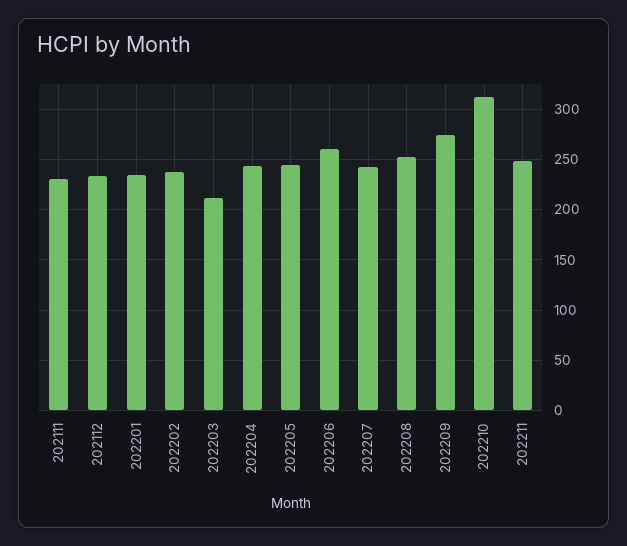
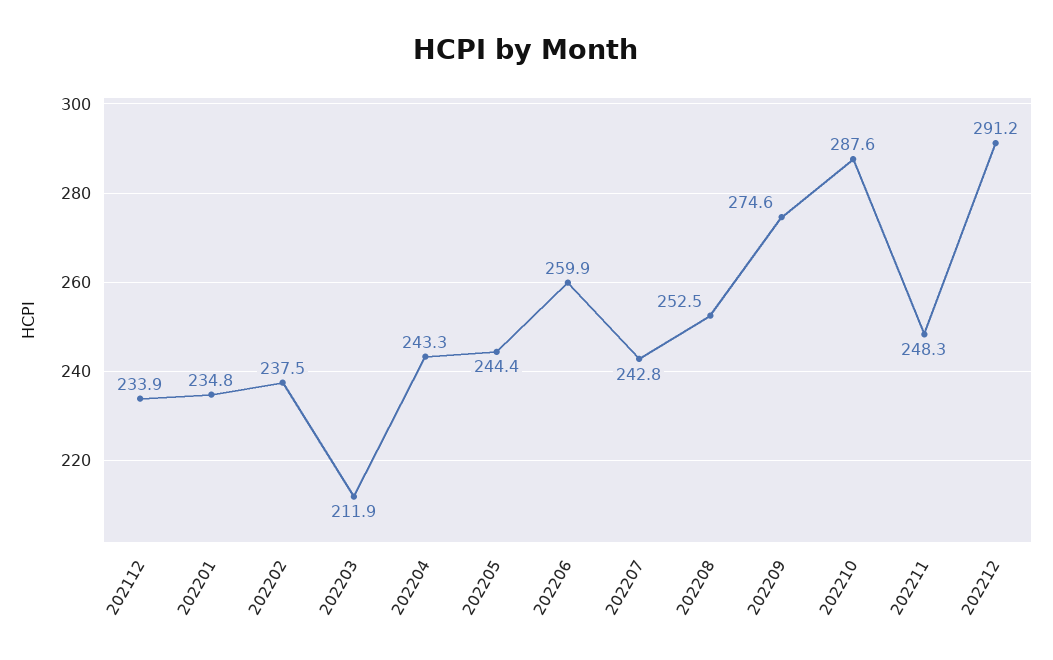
202111: 230 -> none
202210: 310 -> 287.6
202212: none -> 291.2

